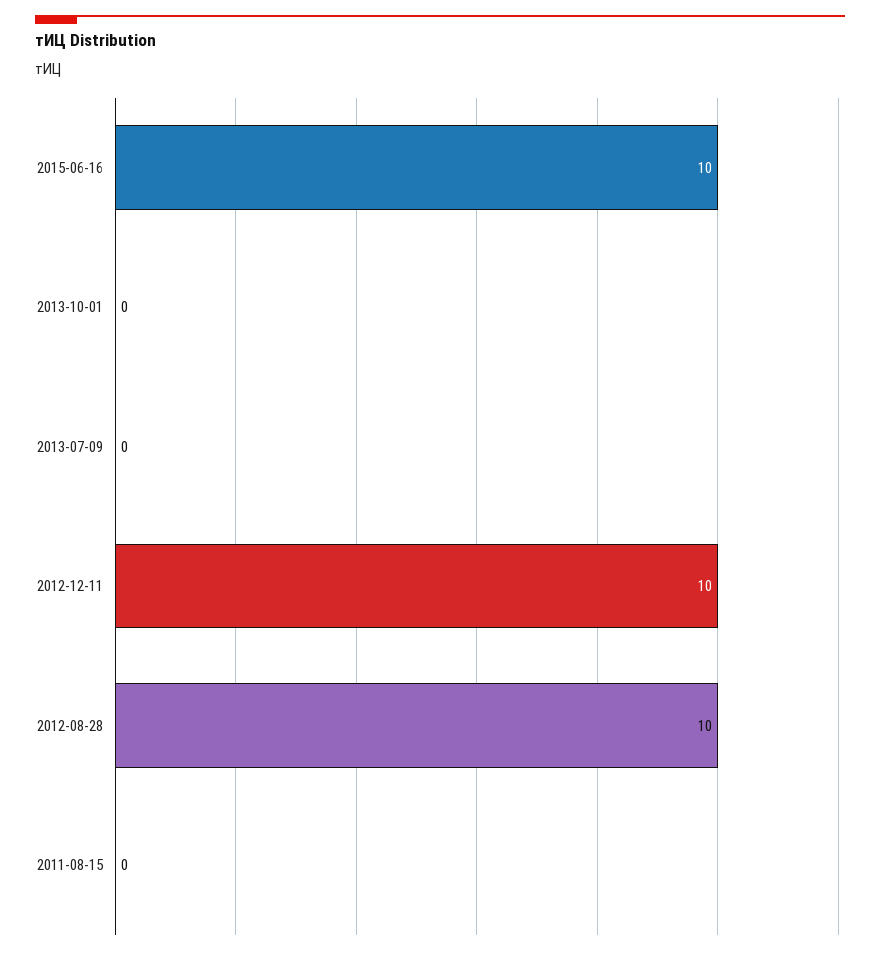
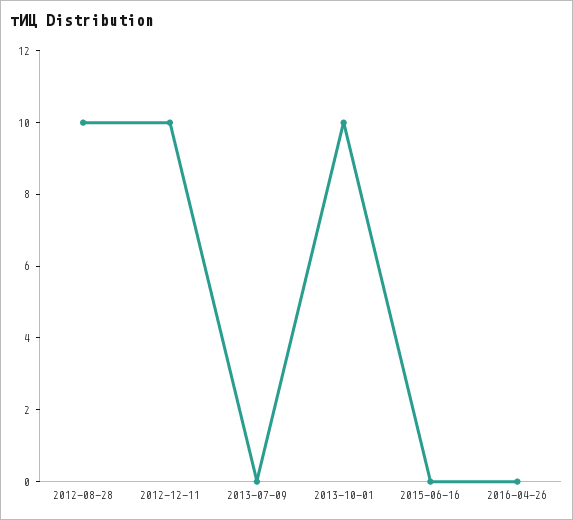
2015-06-16: 10 -> 0
2013-10-01: 0 -> 10
2011-08-15: 0 -> none
2016-04-26: none -> 0

